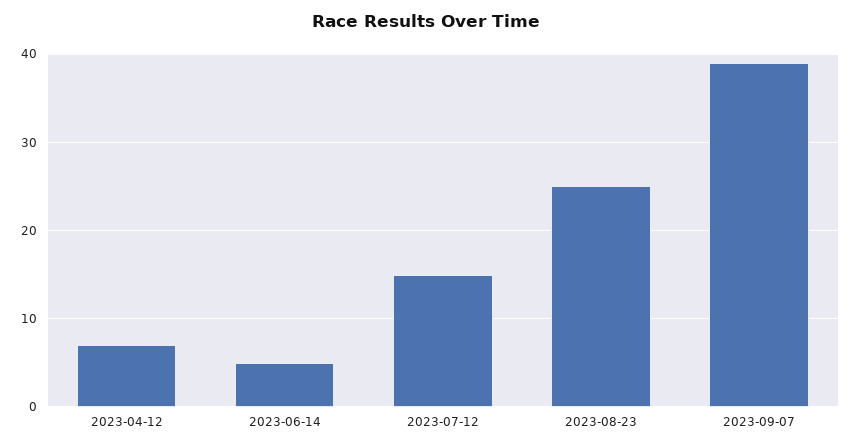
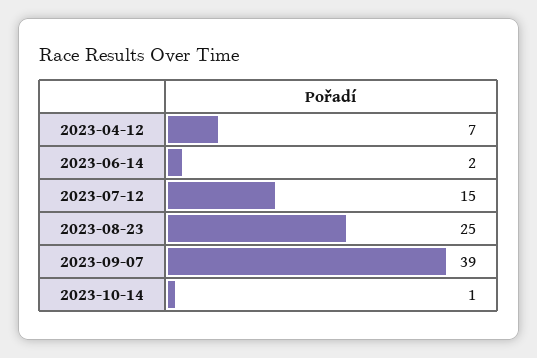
2023-06-14: 5 -> 2
2023-10-14: none -> 1

